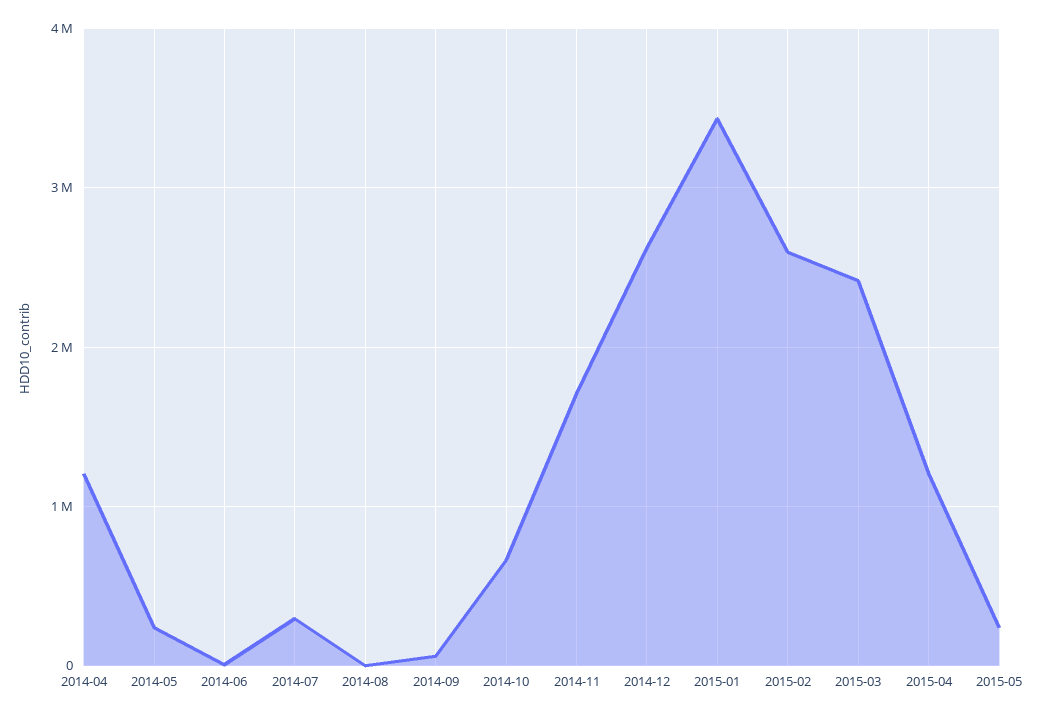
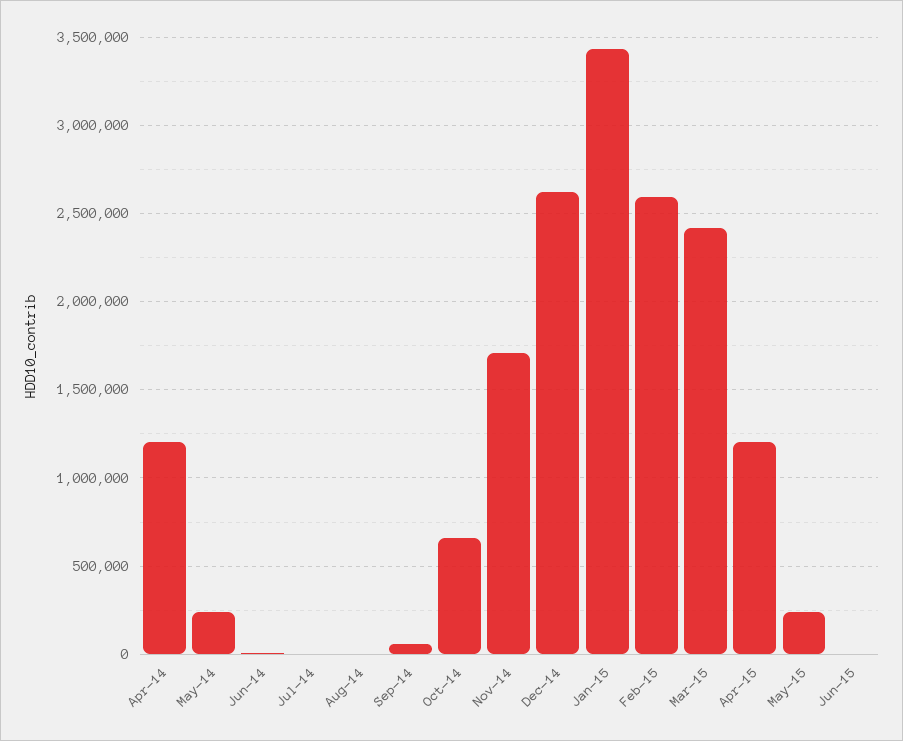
2014-07: 300000 -> 0
Jun-15: none -> 0

